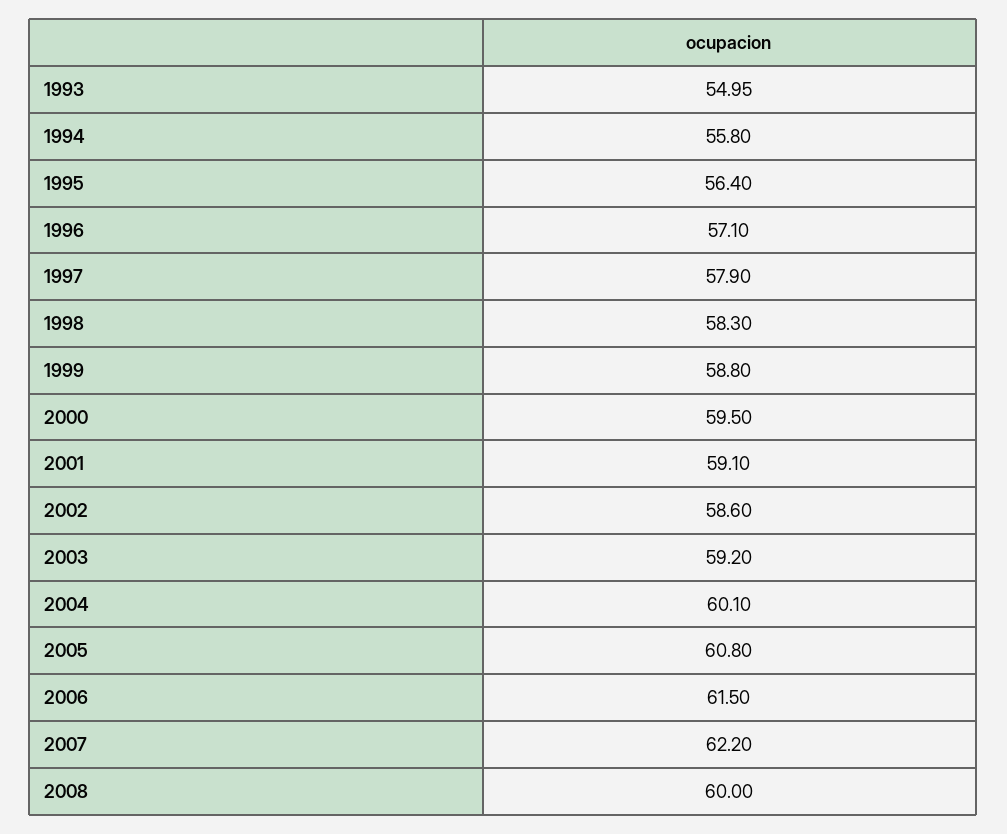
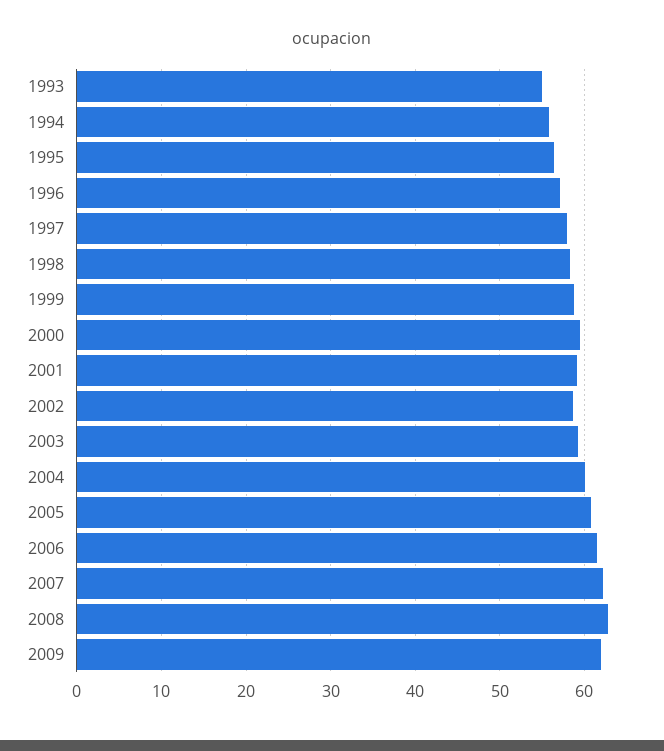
2008: 60 -> 63
2009: none -> 62

